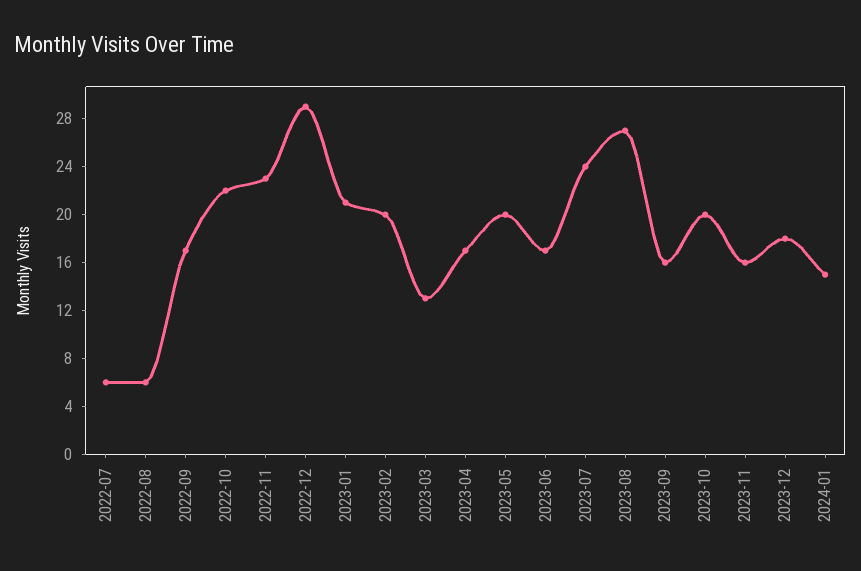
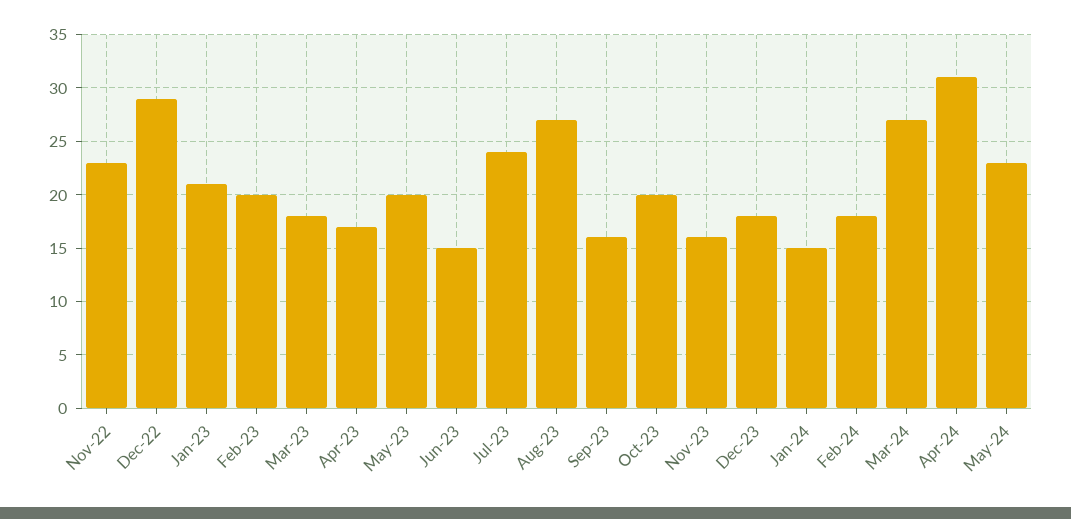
2022-07: 6 -> none
2022-08: 6 -> none
2022-09: 17 -> none
2022-10: 22 -> none
2023-03: 13 -> 18
2023-06: 17 -> 15
Feb-24: none -> 18
Mar-24: none -> 27
Apr-24: none -> 31
May-24: none -> 23

